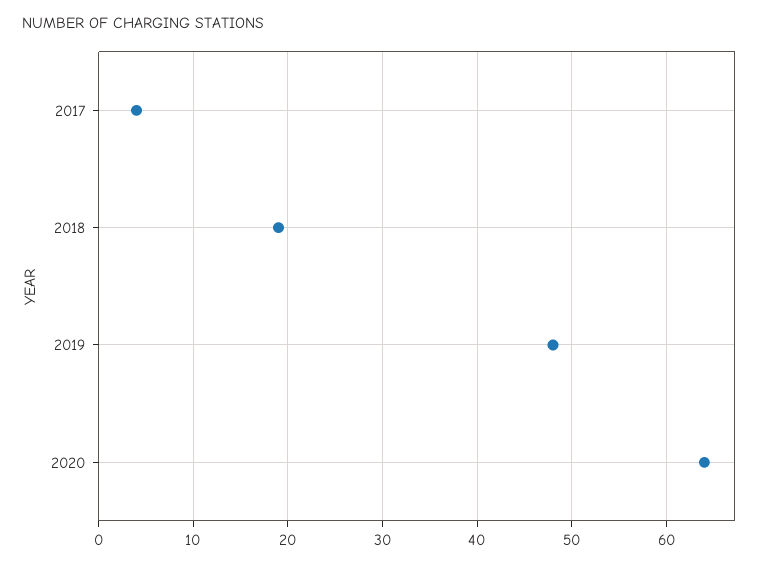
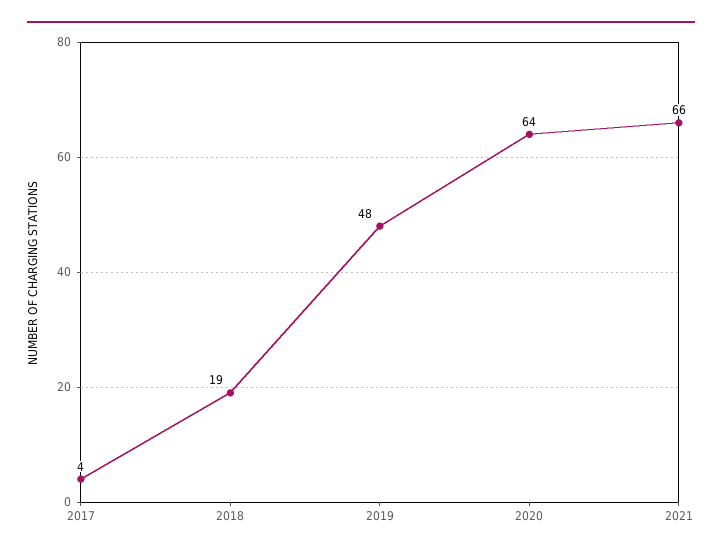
2021: none -> 66

